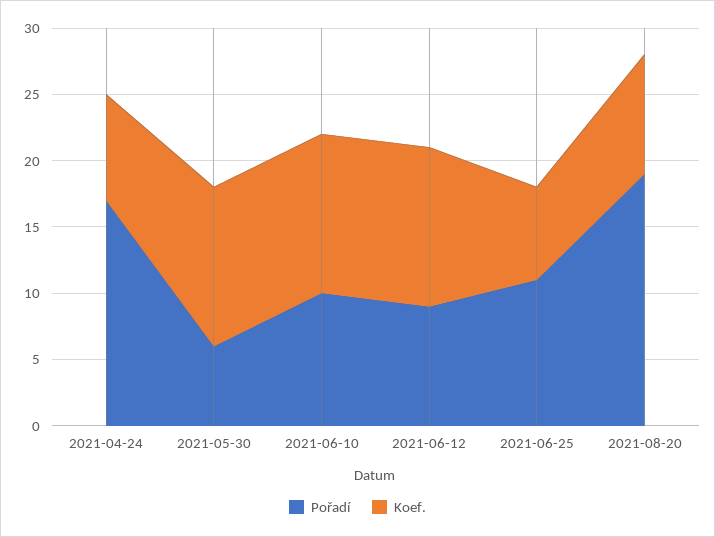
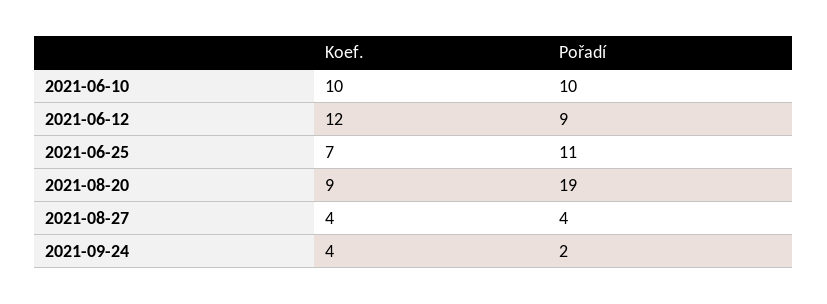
Pořadí, 2021-04-24: 17 -> none
Koef., 2021-04-24: 8 -> none
Pořadí, 2021-05-30: 6 -> none
Koef., 2021-05-30: 12 -> none
Koef., 2021-06-10: 12 -> 10
Koef., 2021-08-27: none -> 4
Pořadí, 2021-08-27: none -> 4
Koef., 2021-09-24: none -> 4
Pořadí, 2021-09-24: none -> 2

